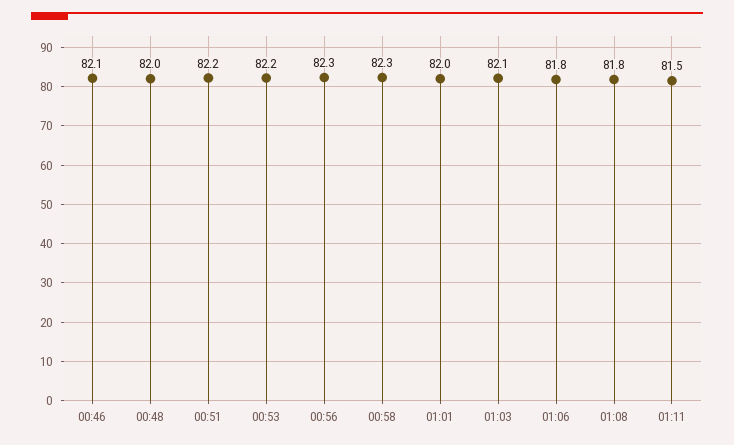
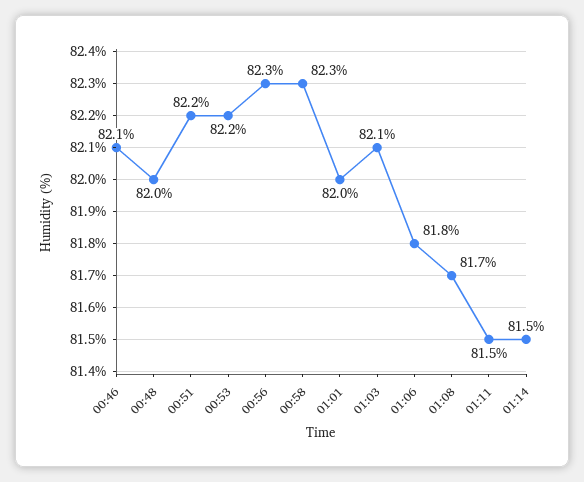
01:08: 81.8 -> 81.7
01:14: none -> 81.5

